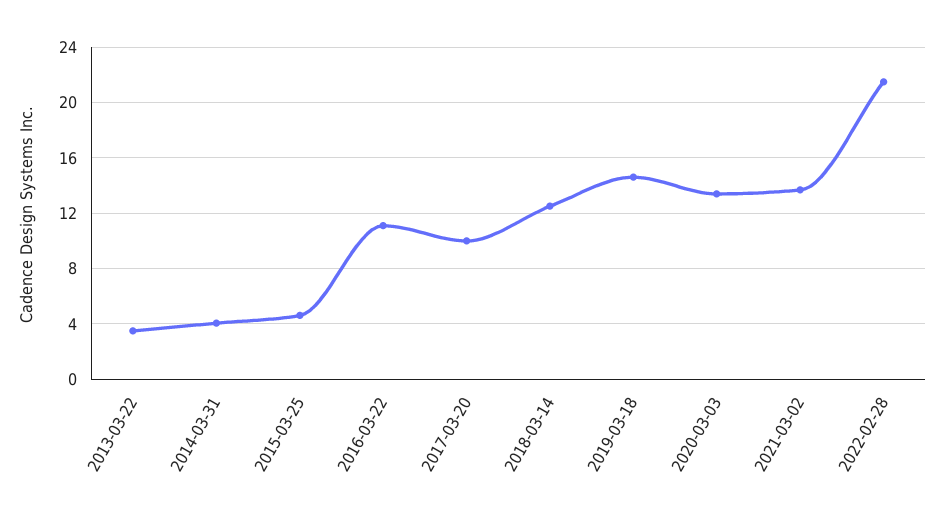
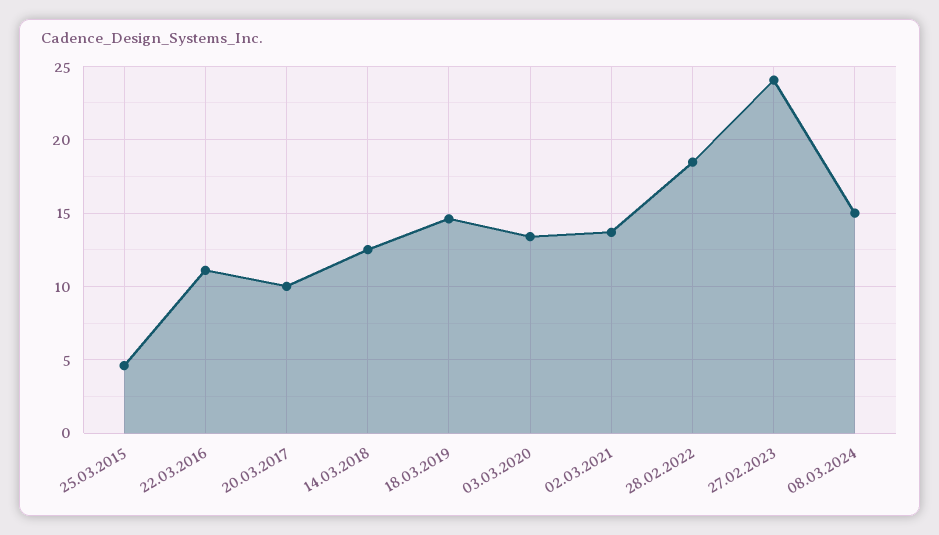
2013-03-22: 3.5 -> none
2014-03-31: 4 -> none
2022-02-28: 21.5 -> 18.5
27.02.2023: none -> 24
08.03.2024: none -> 15

